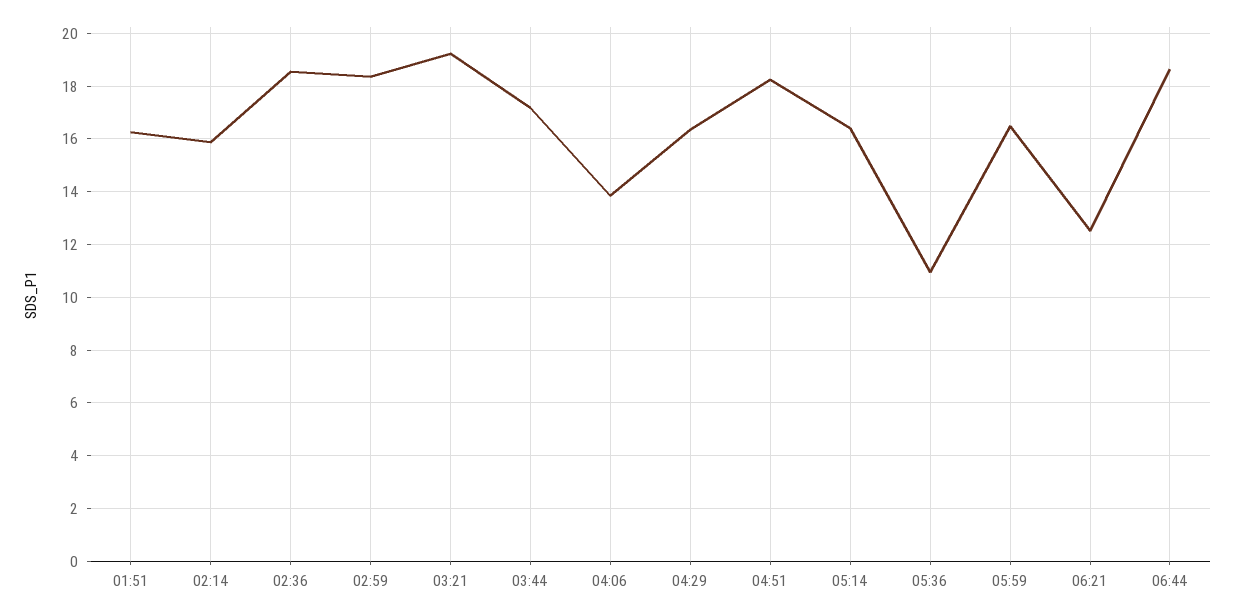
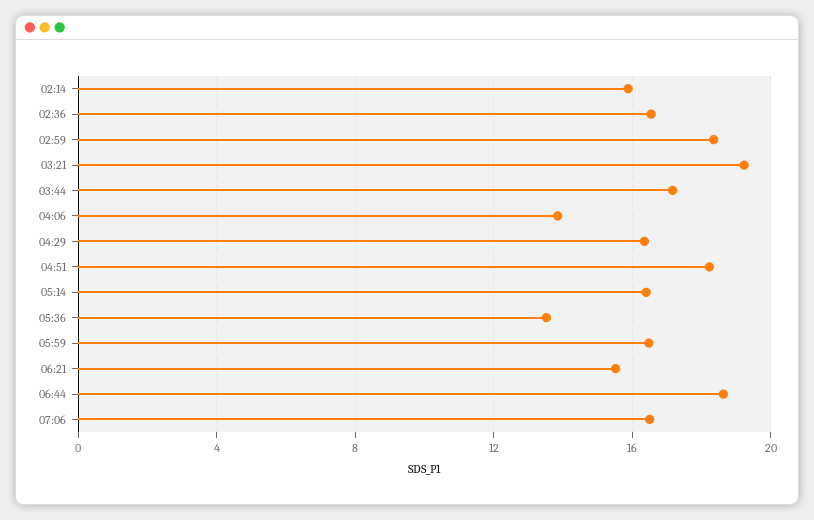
01:51: 16.25 -> none
02:36: 18.5 -> 16.5
05:36: 11 -> 13.5
06:21: 12.5 -> 15.5
07:06: none -> 16.5

